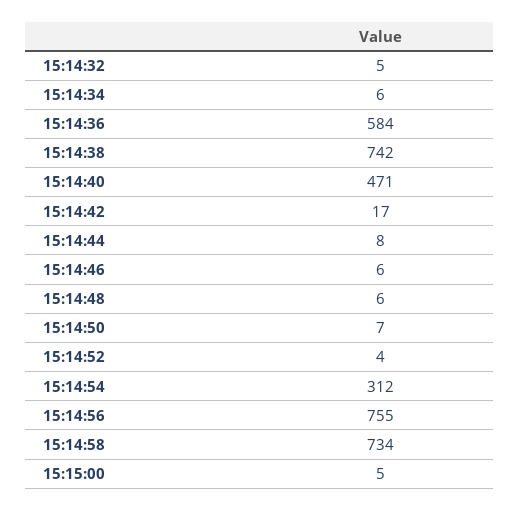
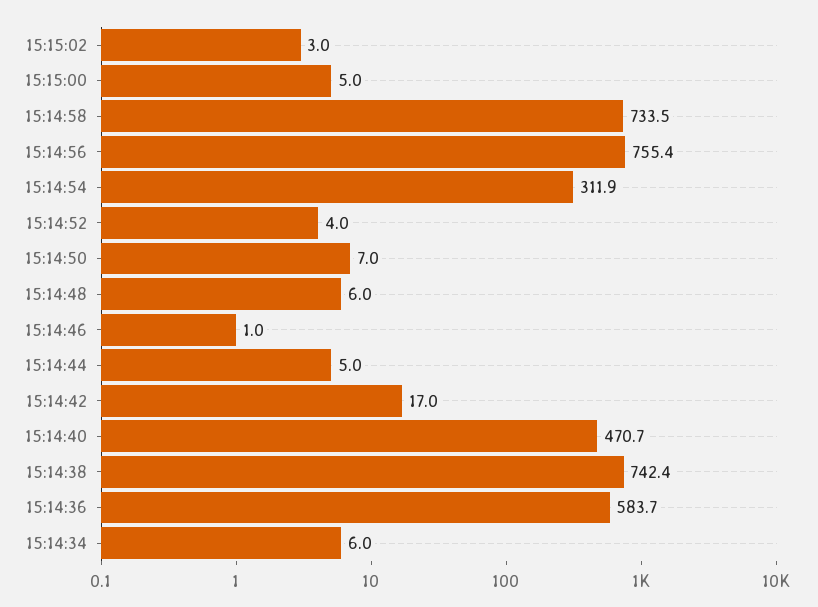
15:14:32: 5 -> none
15:14:44: 8 -> 5
15:14:46: 6 -> 1
15:15:02: none -> 3

